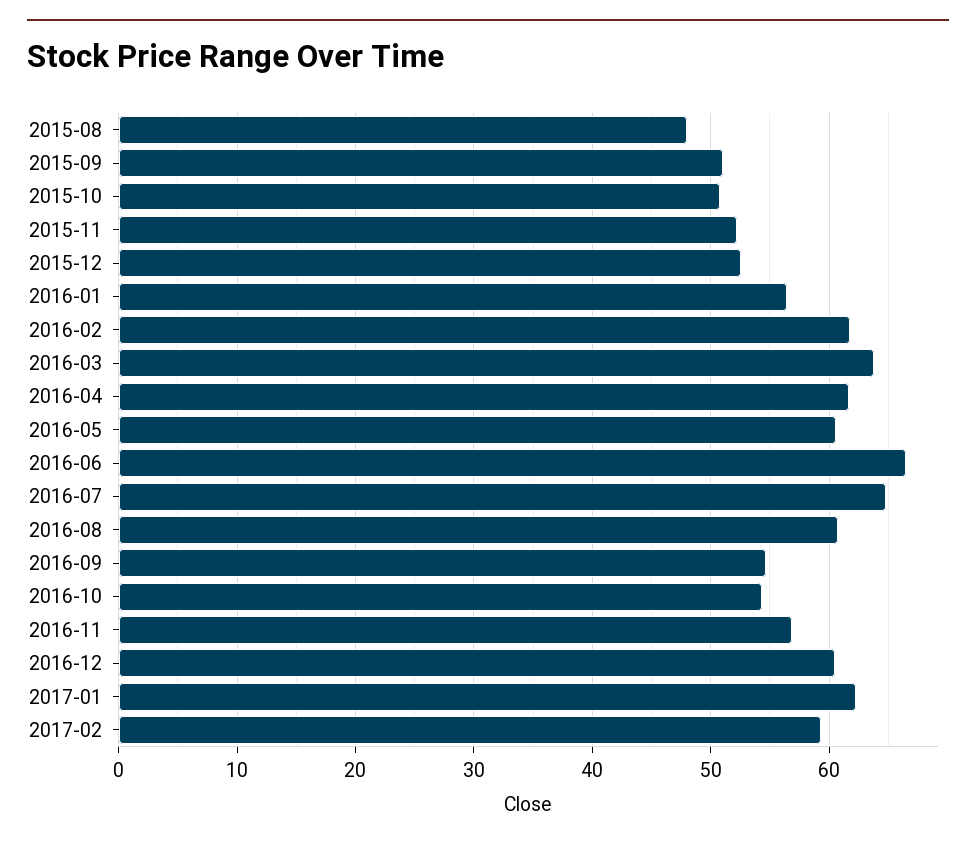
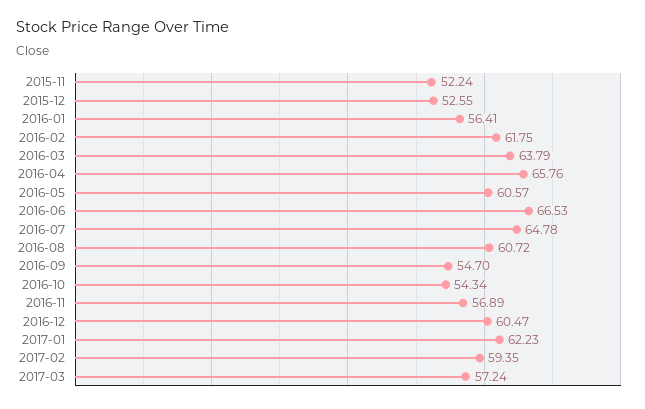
2015-08: 48 -> none
2015-09: 51 -> none
2015-10: 51 -> none
2016-04: 62 -> 65.76
2017-03: none -> 57.24

